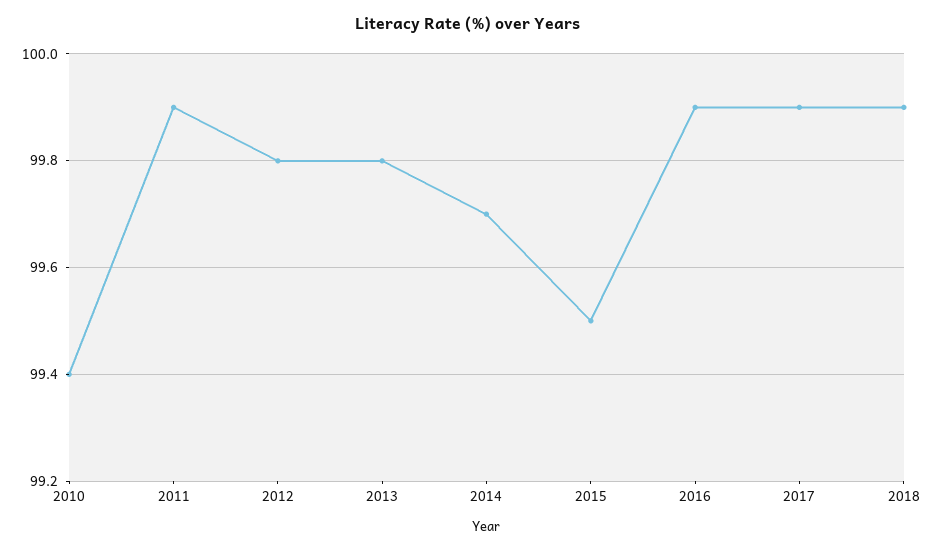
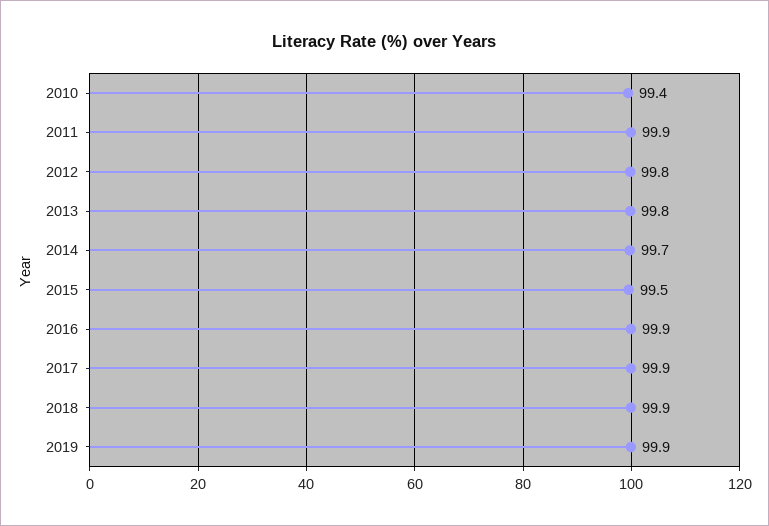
2019: none -> 99.9

